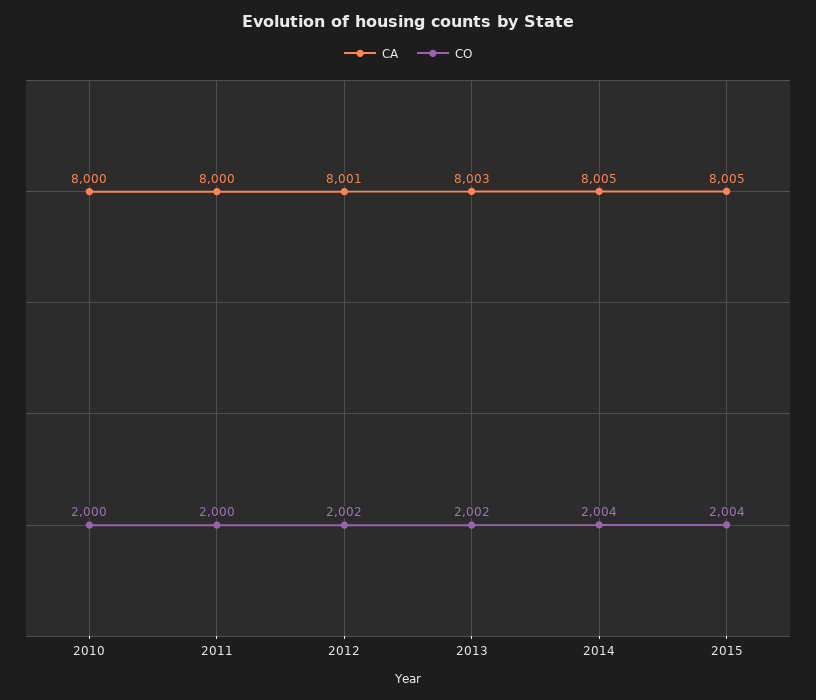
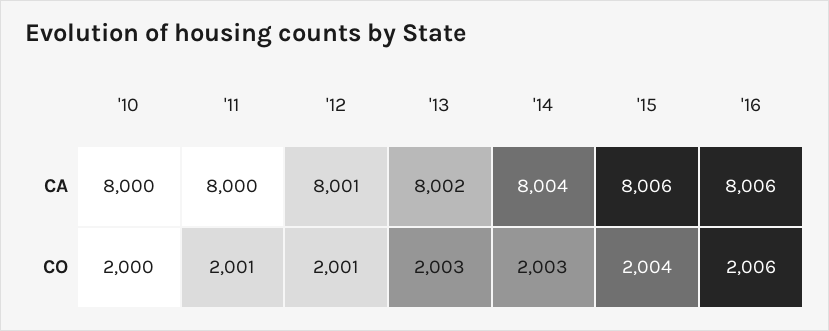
CO, 2011: 2000 -> 2001
CO, 2012: 2002 -> 2001
CA, 2013: 8003 -> 8002
CO, 2013: 2002 -> 2003
CA, 2014: 8005 -> 8004
CO, 2014: 2004 -> 2003
CA, 2015: 8005 -> 8006
CA, '16: none -> 8006
CO, '16: none -> 2006

